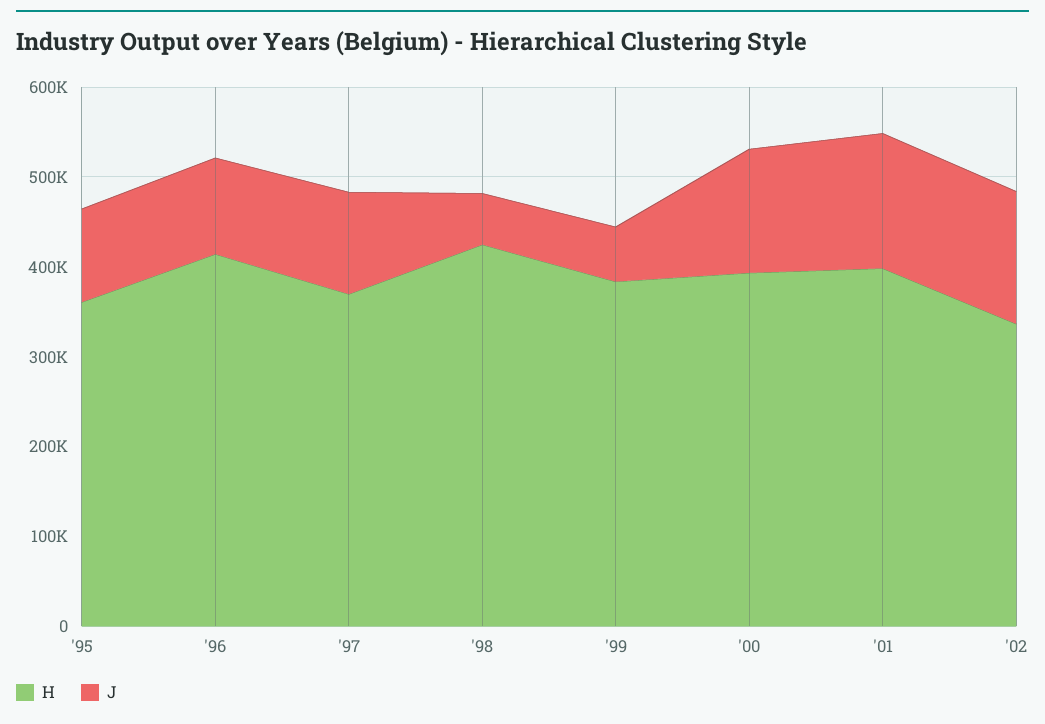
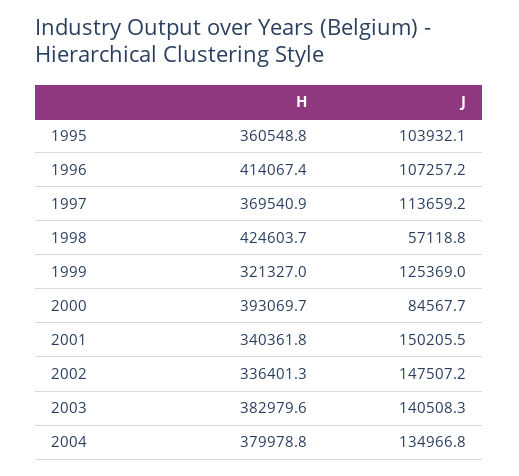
H, '99: 380000 -> 321327
J, '99: 60000 -> 125369
J, '00: 140000 -> 84567.7
H, '01: 400000 -> 340361.8
H, 2003: none -> 382979.6
J, 2003: none -> 140508.3
H, 2004: none -> 379978.8
J, 2004: none -> 134966.8

